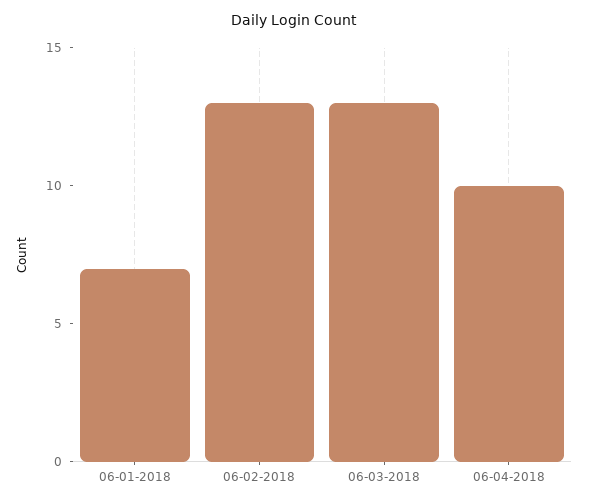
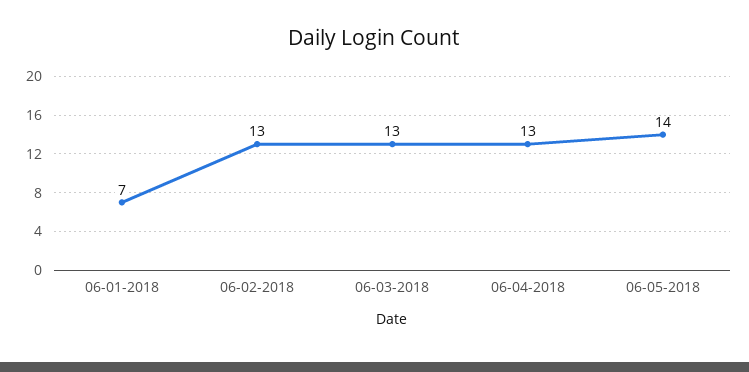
06-04-2018: 10 -> 13
06-05-2018: none -> 14

